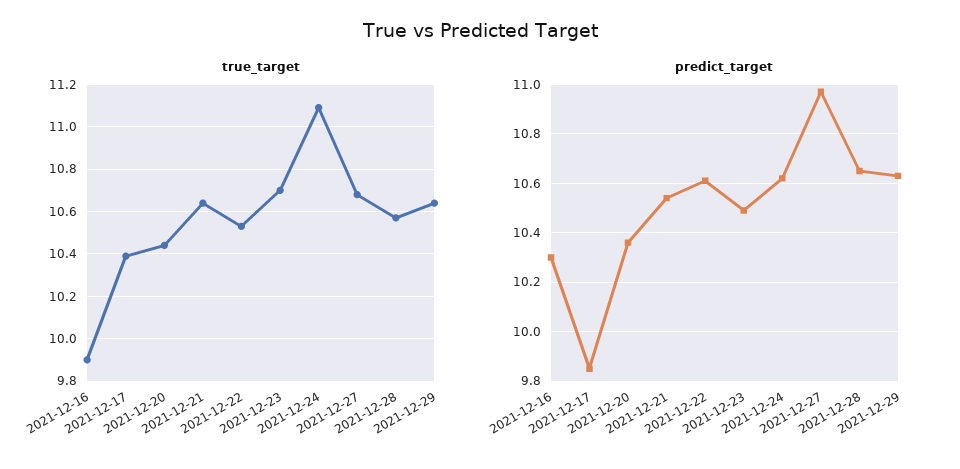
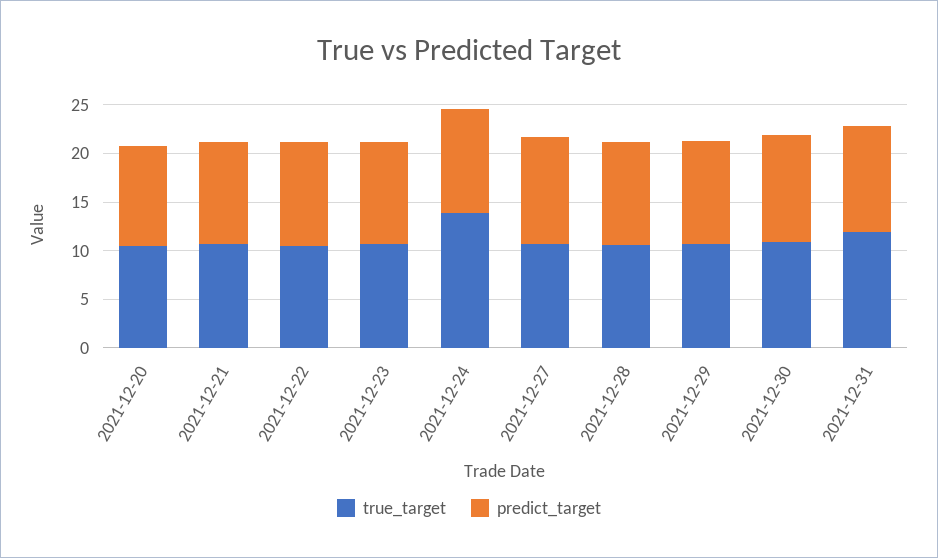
true_target, 2021-12-16: 9.9 -> none
true_target, 2021-12-17: 10.4 -> none
true_target, 2021-12-24: 11.1 -> 14
predict_target, 2021-12-16: 10.3 -> none
predict_target, 2021-12-17: 9.85 -> none
true_target, 2021-12-30: none -> 11
predict_target, 2021-12-30: none -> 11
true_target, 2021-12-31: none -> 12
predict_target, 2021-12-31: none -> 11

